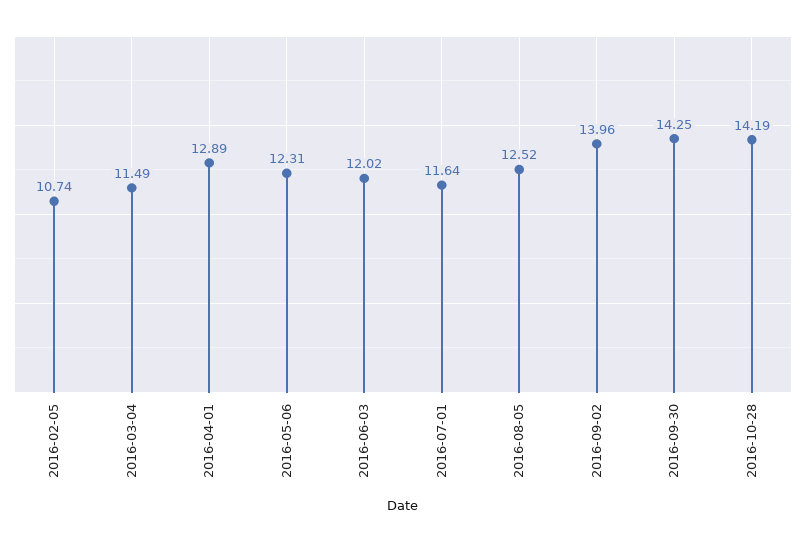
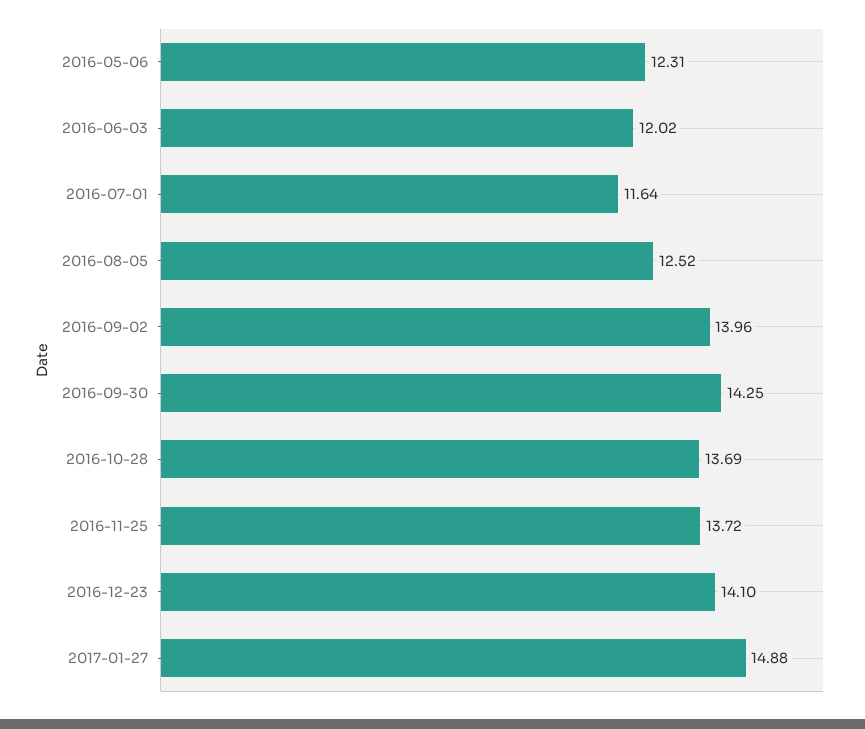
2016-02-05: 10.74 -> none
2016-03-04: 11.49 -> none
2016-04-01: 12.89 -> none
2016-10-28: 14.19 -> 13.69
2016-11-25: none -> 13.72
2016-12-23: none -> 14.1
2017-01-27: none -> 14.88

